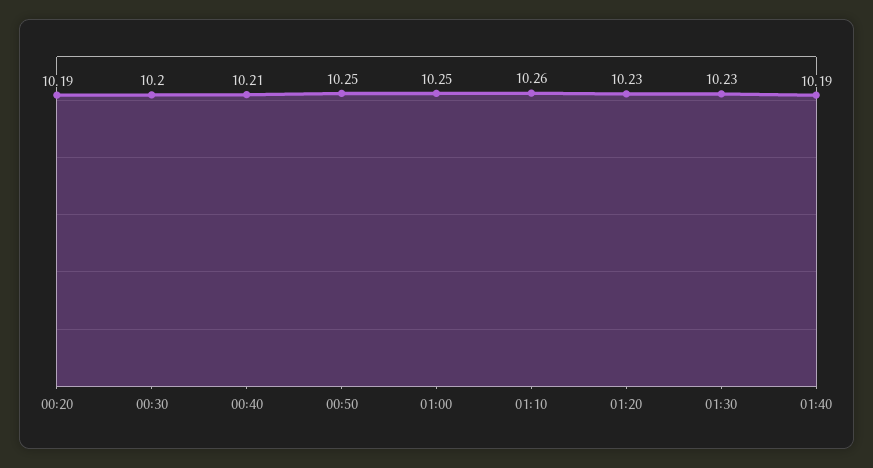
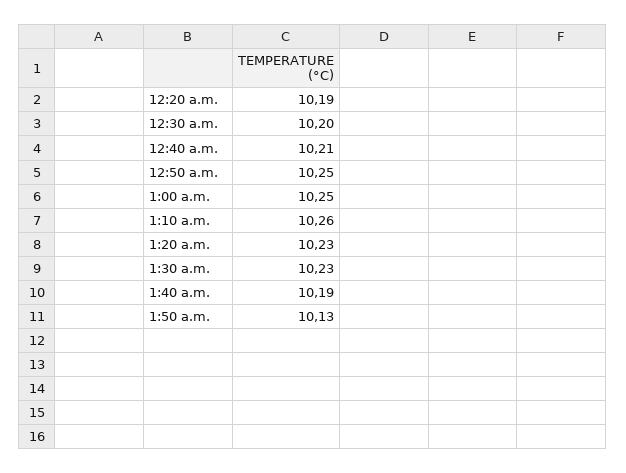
1:50 a.m.: none -> 10.13

